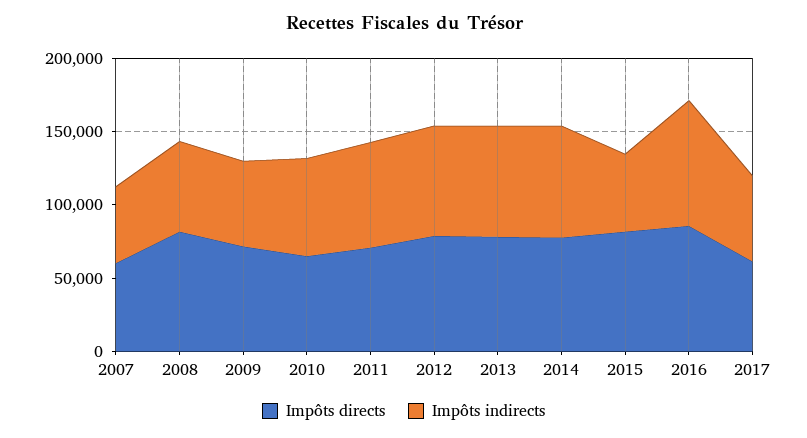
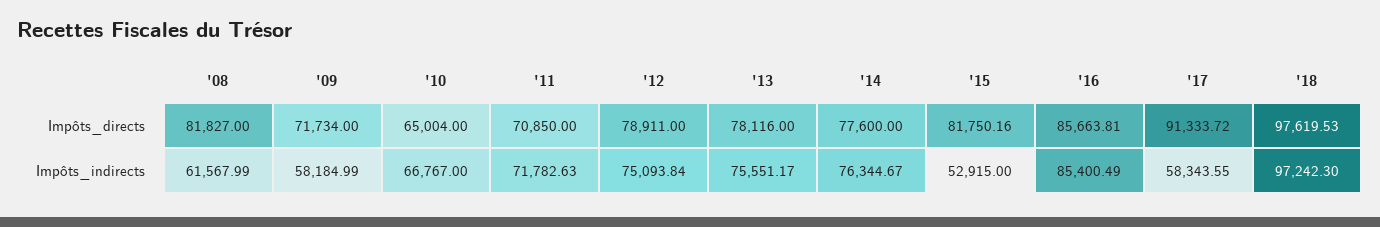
Impôts directs, 2007: 60000 -> none
Impôts indirects, 2007: 50000 -> none
Impôts directs, 2017: 60000 -> 91333.72
Impôts directs, '18: none -> 97619.53
Impôts indirects, '18: none -> 97242.3

